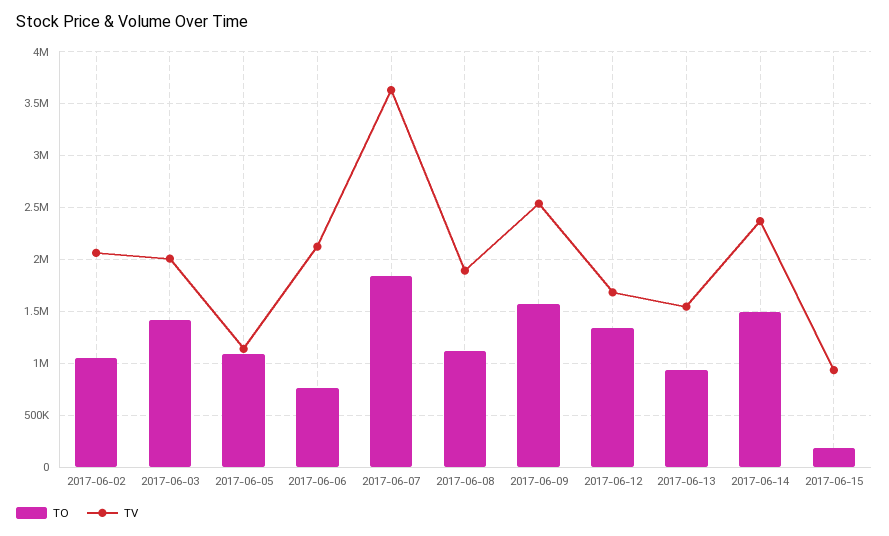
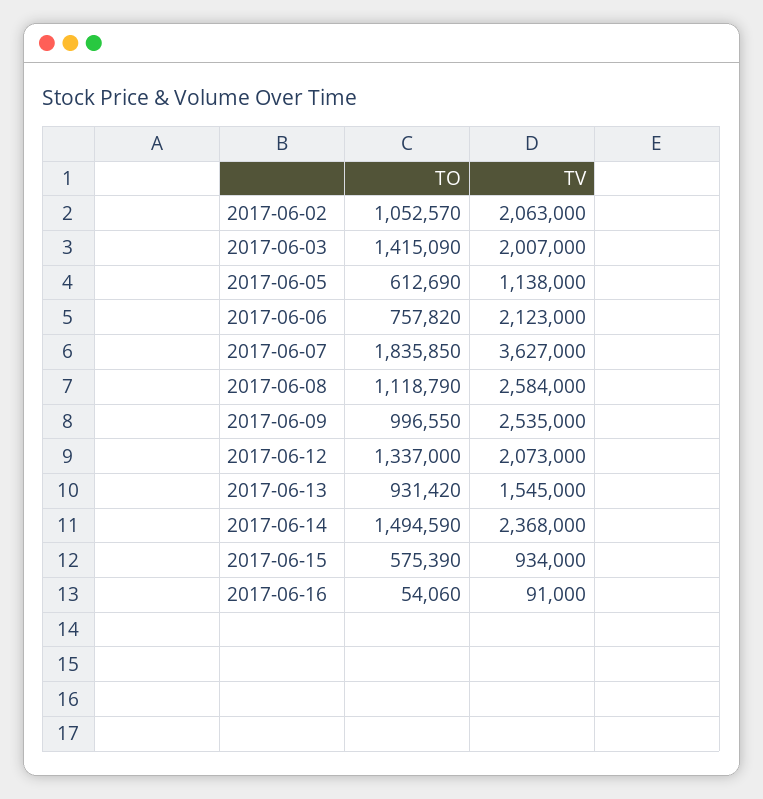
TO, 2017-06-05: 1100000 -> 612690
TV, 2017-06-08: 1900000 -> 2584000
TO, 2017-06-09: 1600000 -> 996550
TV, 2017-06-12: 1700000 -> 2073000
TO, 2017-06-15: 200000 -> 575390
TO, 2017-06-16: none -> 54060
TV, 2017-06-16: none -> 91000

